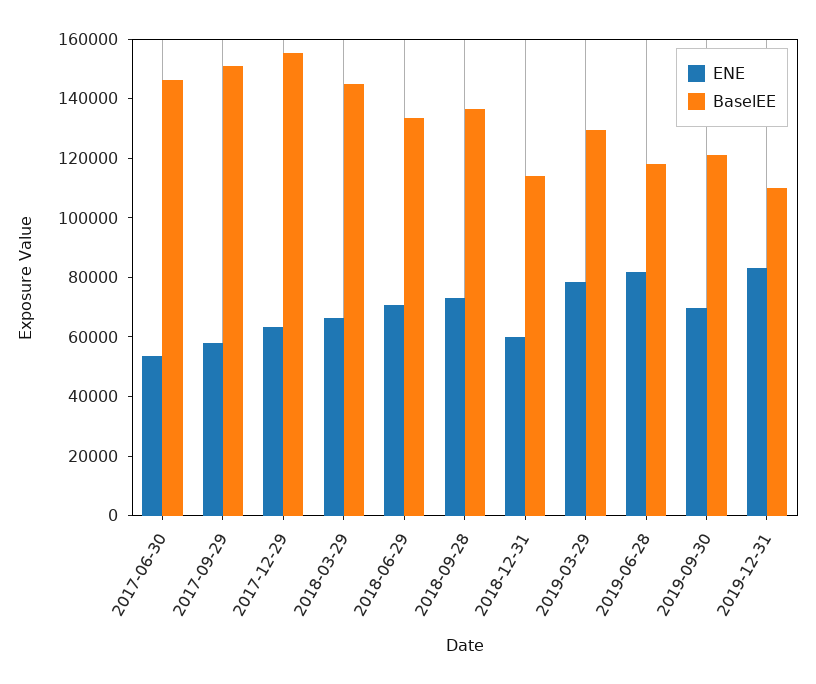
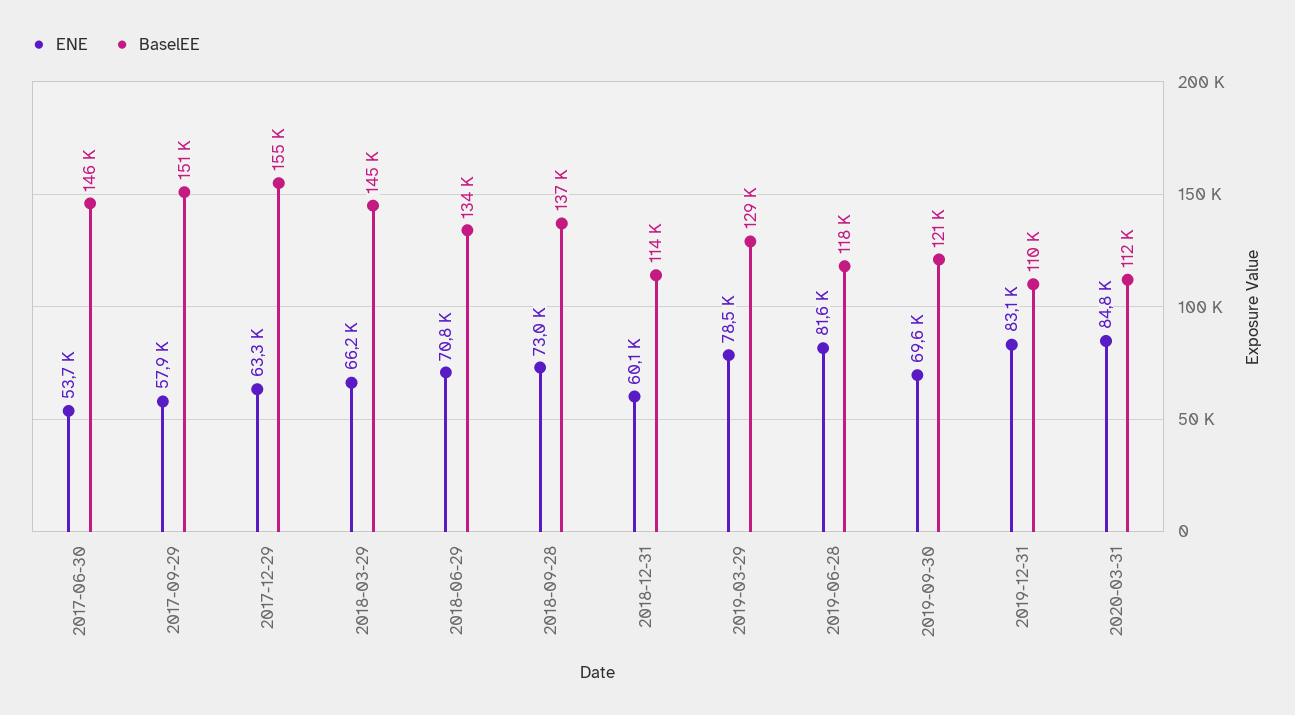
ENE, 2020-03-31: none -> 84800
BaselEE, 2020-03-31: none -> 112000

